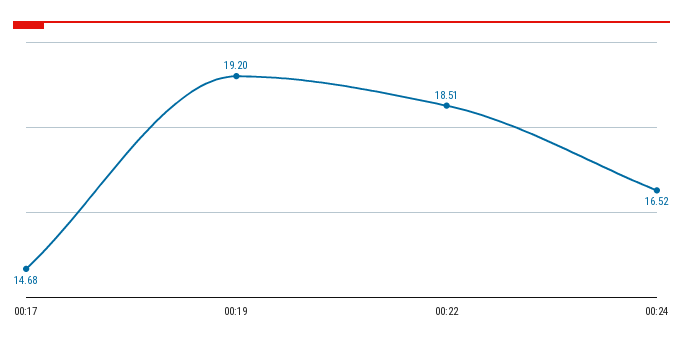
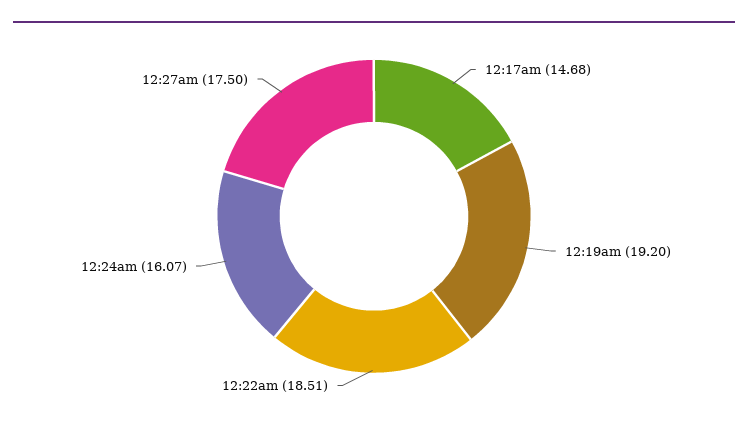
00:24: 16.52 -> 16.07
12:27am: none -> 17.5

